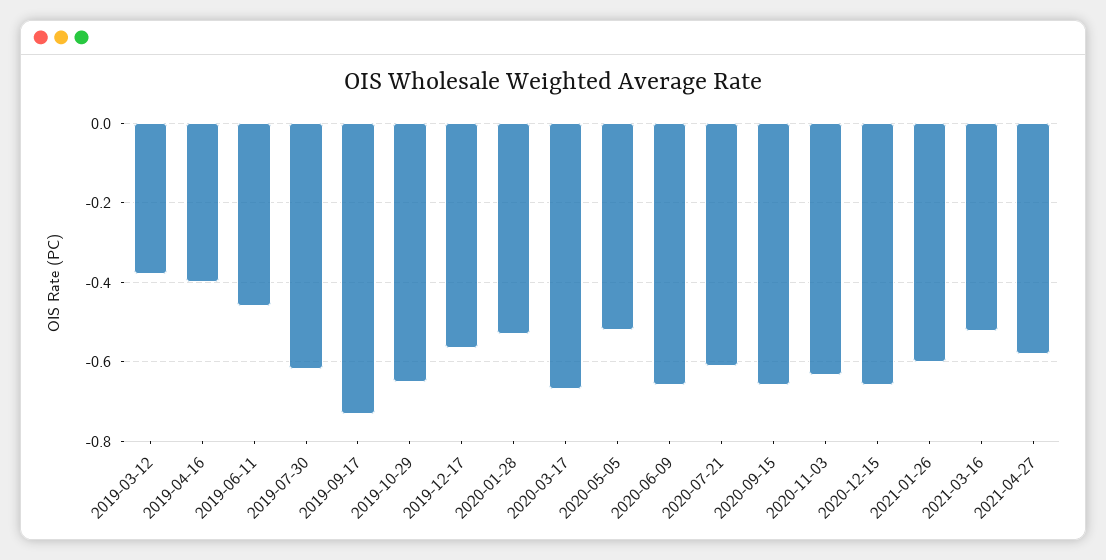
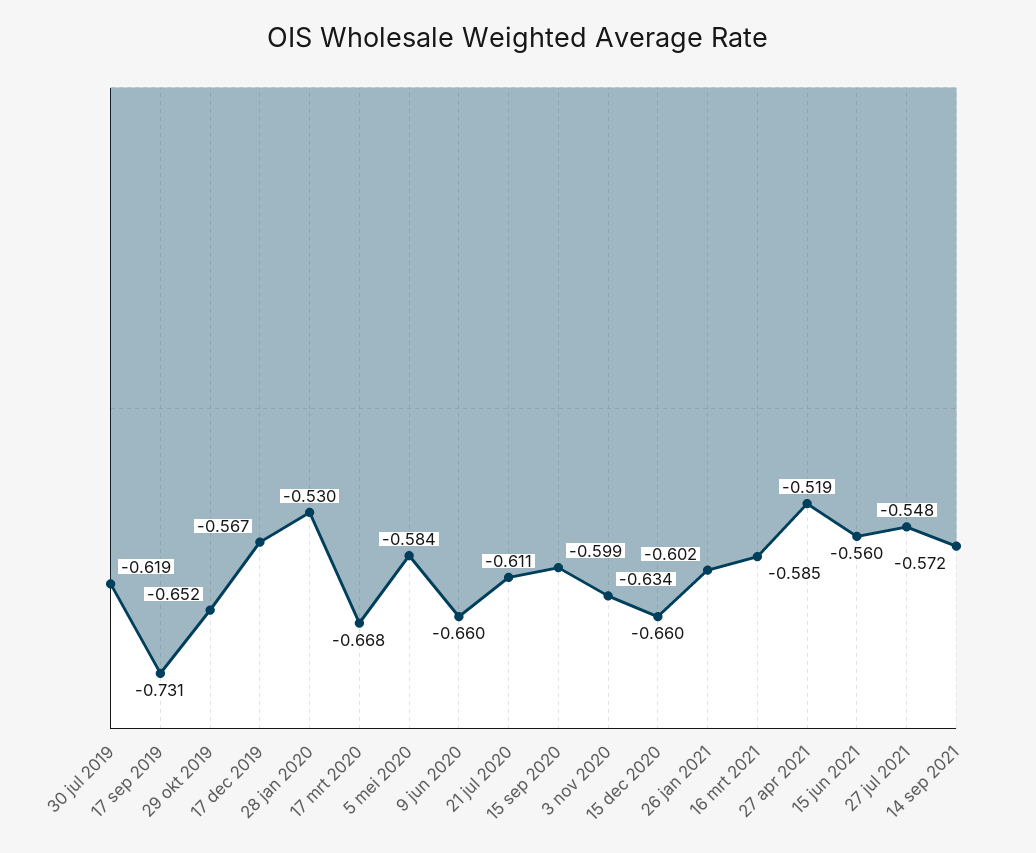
2019-03-12: -0.38 -> none
2019-04-16: -0.4 -> none
2019-06-11: -0.46 -> none
2020-05-05: -0.52 -> -0.584
2020-09-15: -0.66 -> -0.599
2021-03-16: -0.52 -> -0.585
2021-04-27: -0.58 -> -0.519
15 jun 2021: none -> -0.56
27 jul 2021: none -> -0.548
14 sep 2021: none -> -0.572

